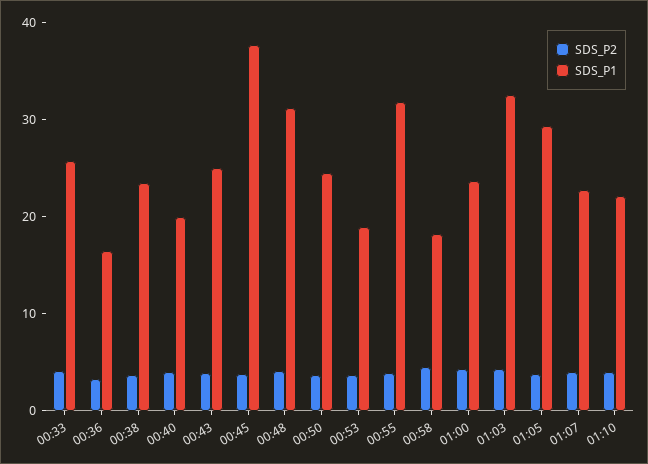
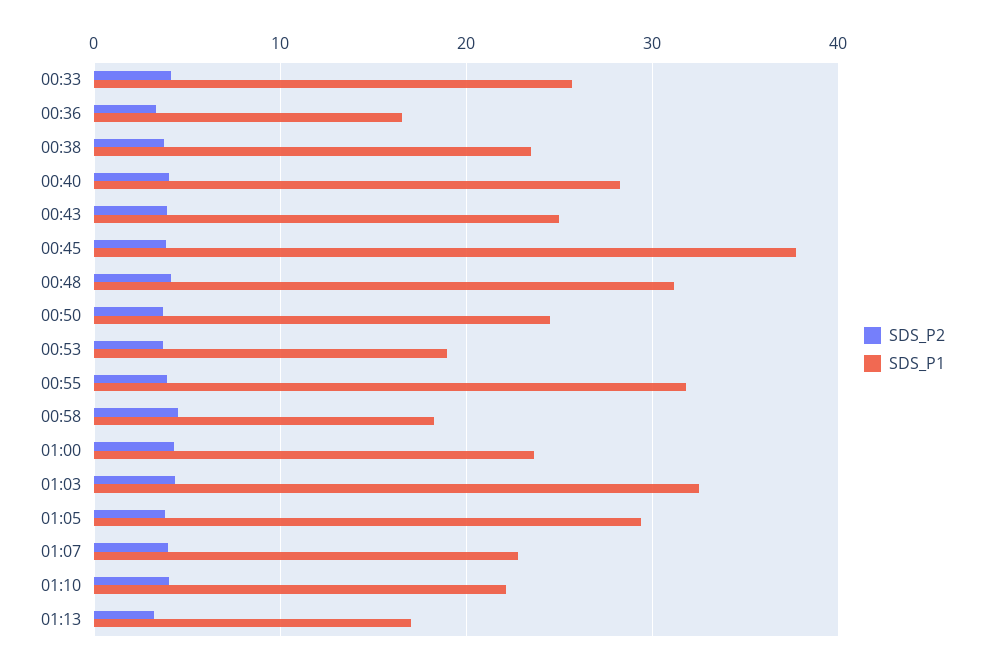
SDS_P1, 00:40: 20 -> 28
SDS_P2, 01:13: none -> 3
SDS_P1, 01:13: none -> 17

